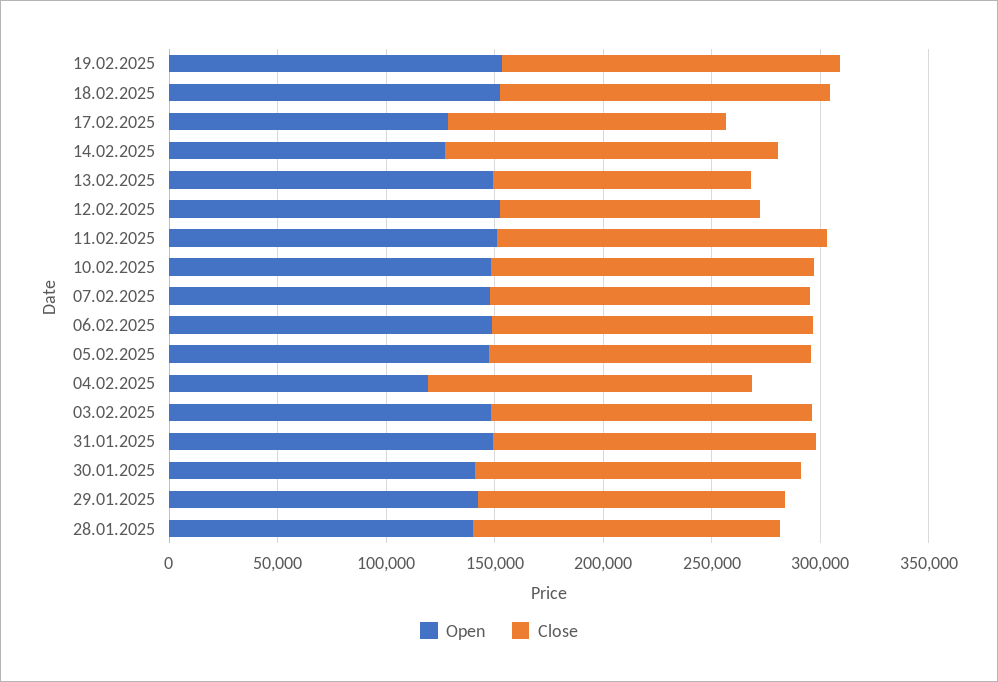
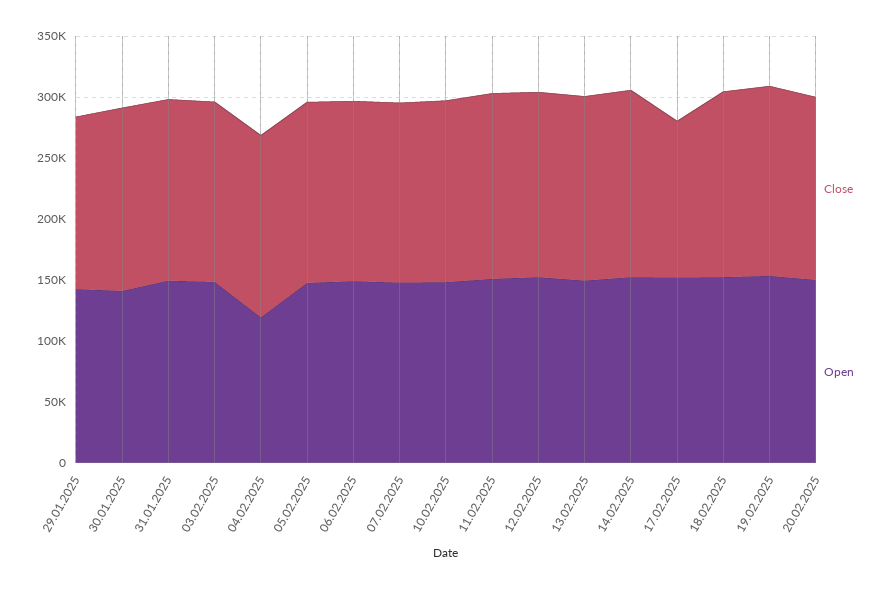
Open, 17.02.2025: 130000 -> 150000
Open, 14.02.2025: 130000 -> 150000
Close, 13.02.2025: 120000 -> 150000
Close, 12.02.2025: 120000 -> 150000
Open, 28.01.2025: 140000 -> none
Close, 28.01.2025: 140000 -> none
Close, 20.02.2025: none -> 150000
Open, 20.02.2025: none -> 150000

